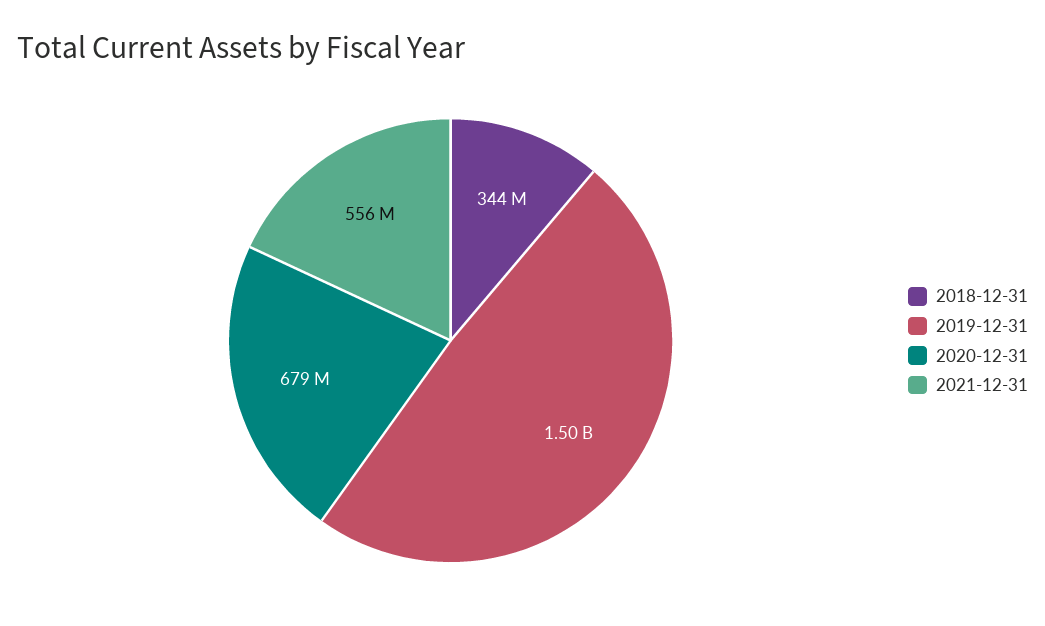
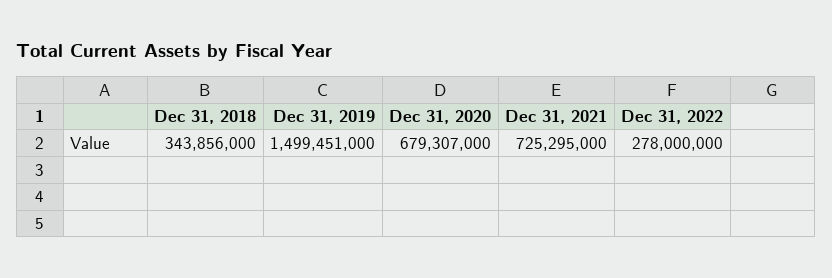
2021-12-31: 556000000 -> 725295000
Dec 31, 2022: none -> 278000000

